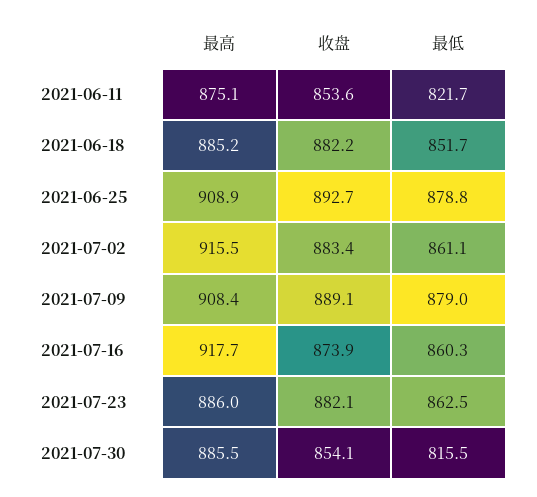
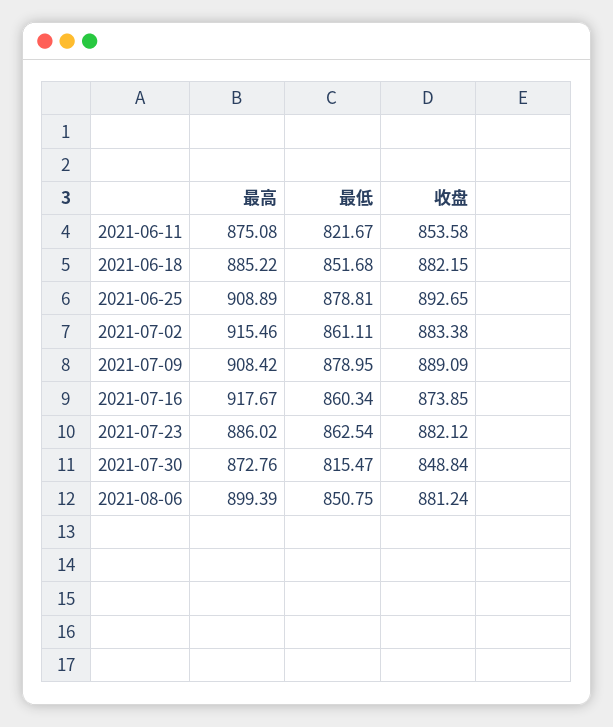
最高, 2021-07-30: 885.5 -> 872.76
收盘, 2021-07-30: 854.1 -> 848.84
最高, 2021-08-06: none -> 899.39
最低, 2021-08-06: none -> 850.75
收盘, 2021-08-06: none -> 881.24

